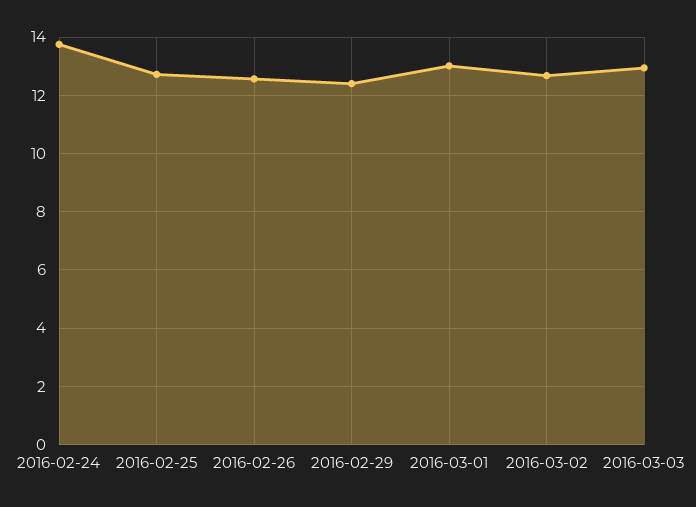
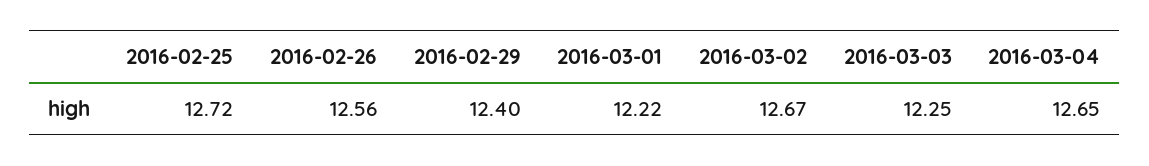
2016-02-24: 13.75 -> none
2016-03-01: 13 -> 12.22
2016-03-03: 13 -> 12.25
2016-03-04: none -> 12.65

